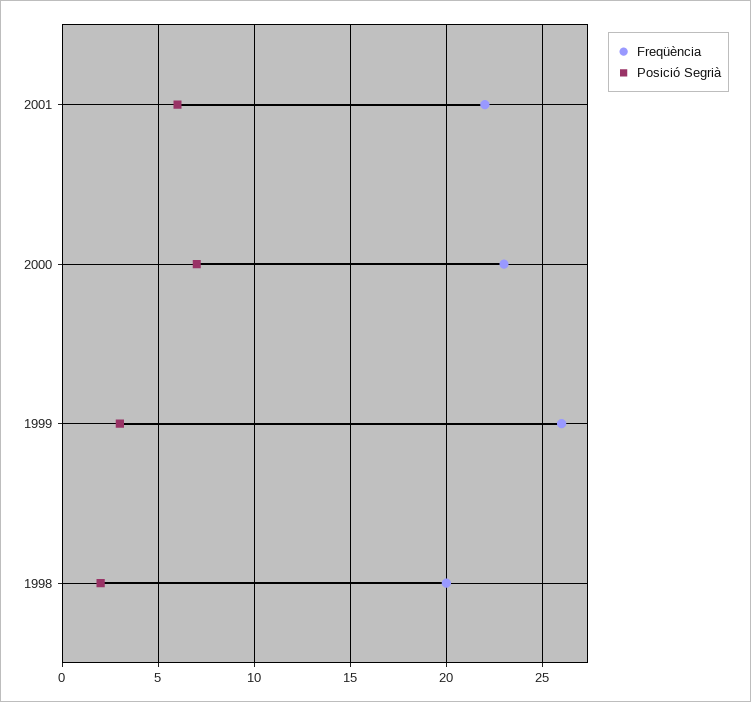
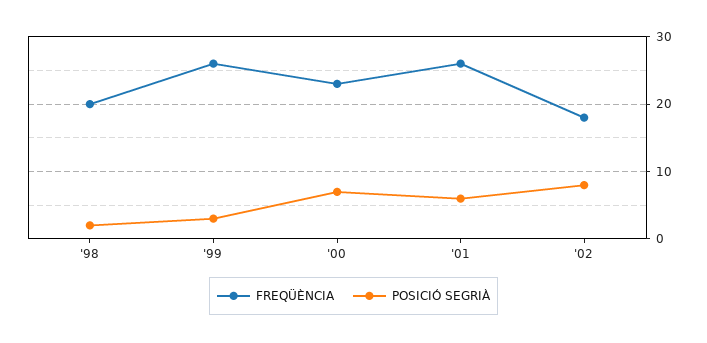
Freqüència, 2001: 22 -> 26
Freqüència, '02: none -> 18
Posició Segrià, '02: none -> 8

